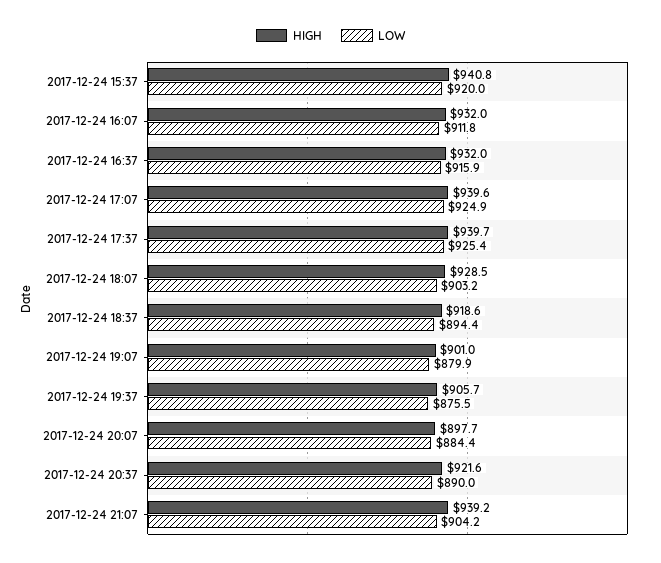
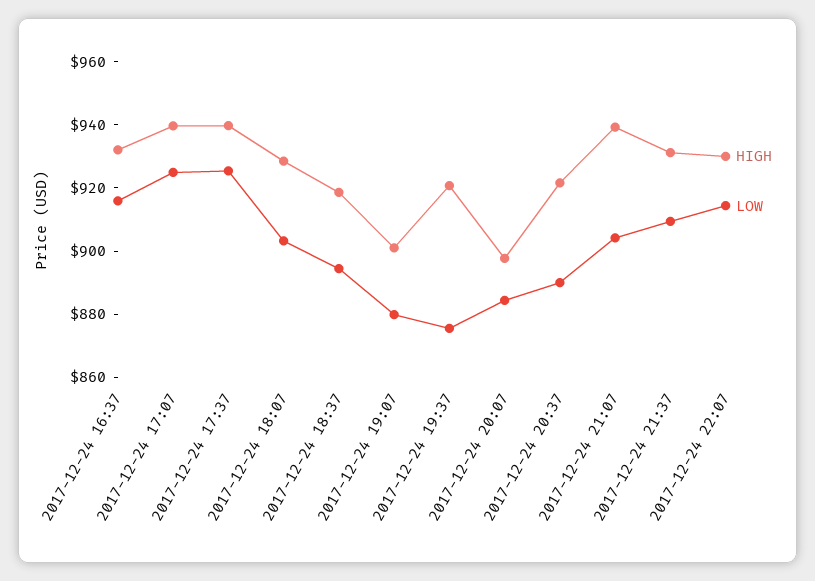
HIGH, 2017-12-24 15:37: 940.8 -> none
LOW, 2017-12-24 15:37: 920 -> none
HIGH, 2017-12-24 16:07: 932 -> none
LOW, 2017-12-24 16:07: 911.8 -> none
HIGH, 2017-12-24 19:37: 905.7 -> 920
HIGH, 2017-12-24 21:37: none -> 930
LOW, 2017-12-24 21:37: none -> 910
HIGH, 2017-12-24 22:07: none -> 930
LOW, 2017-12-24 22:07: none -> 915

